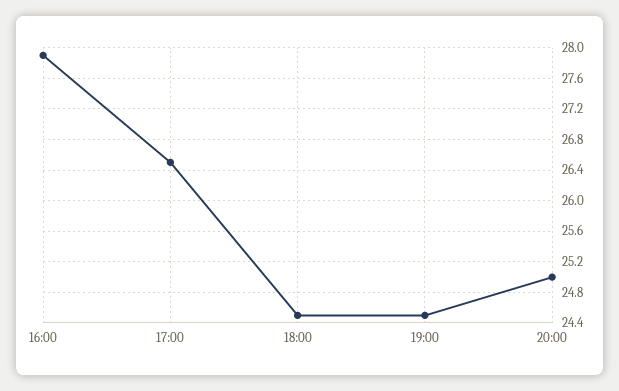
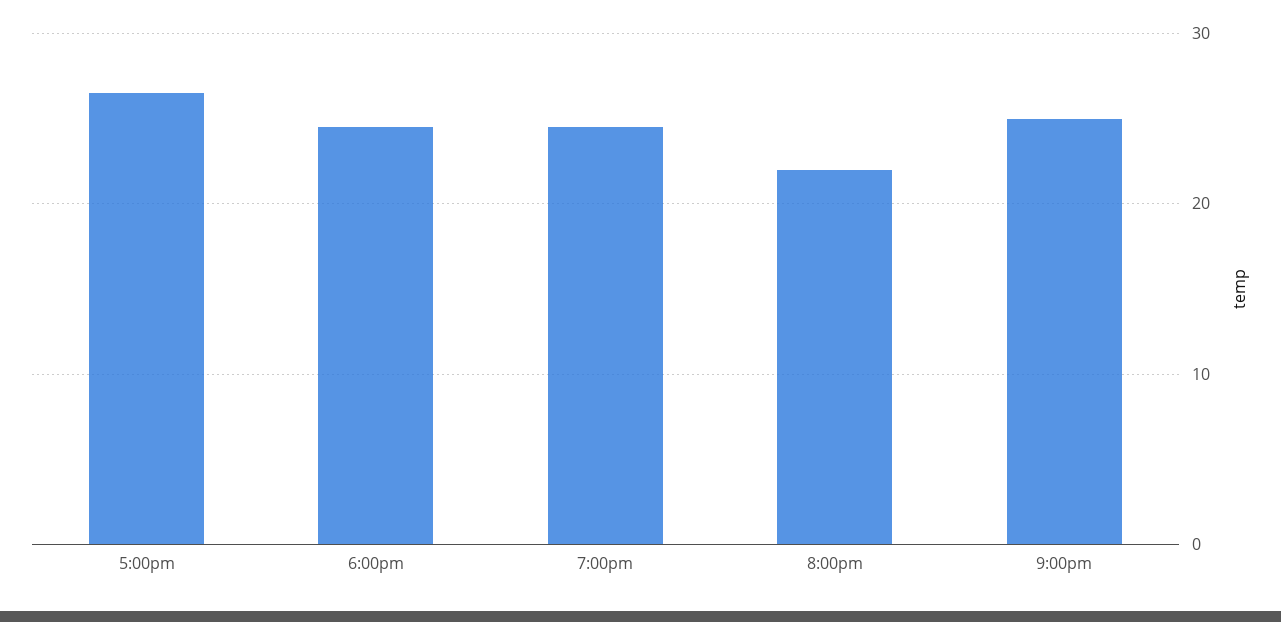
16:00: 27.9 -> none
20:00: 25 -> 22
9:00pm: none -> 25

